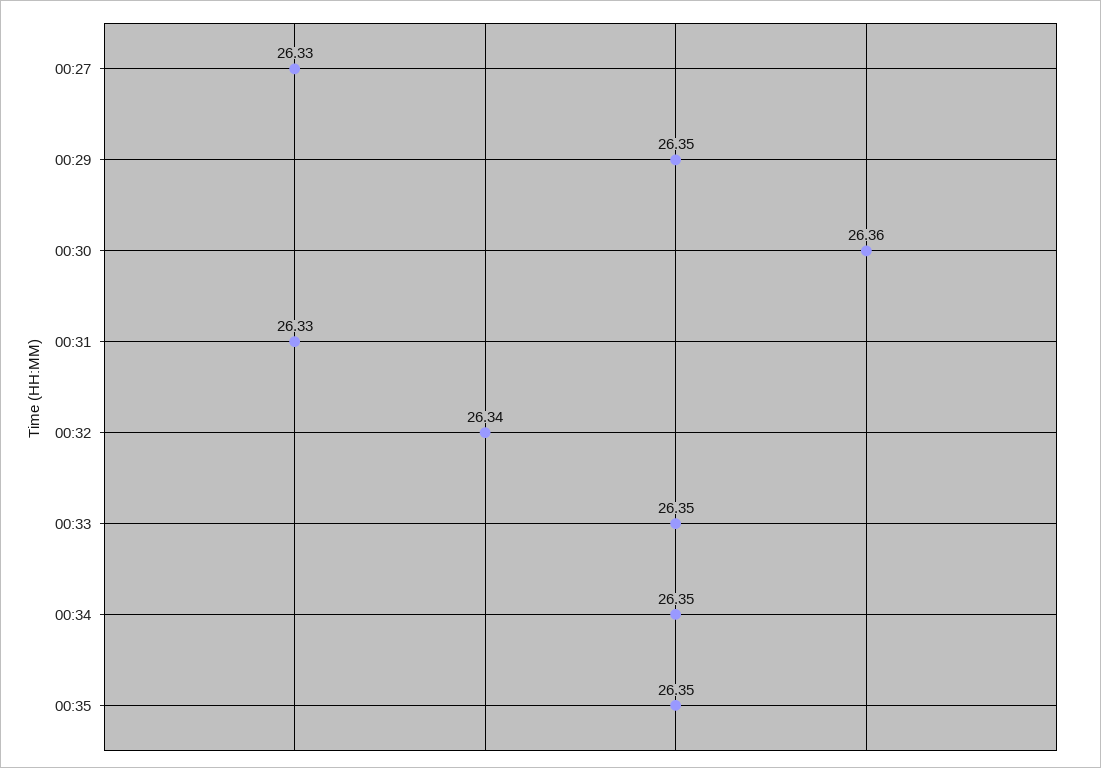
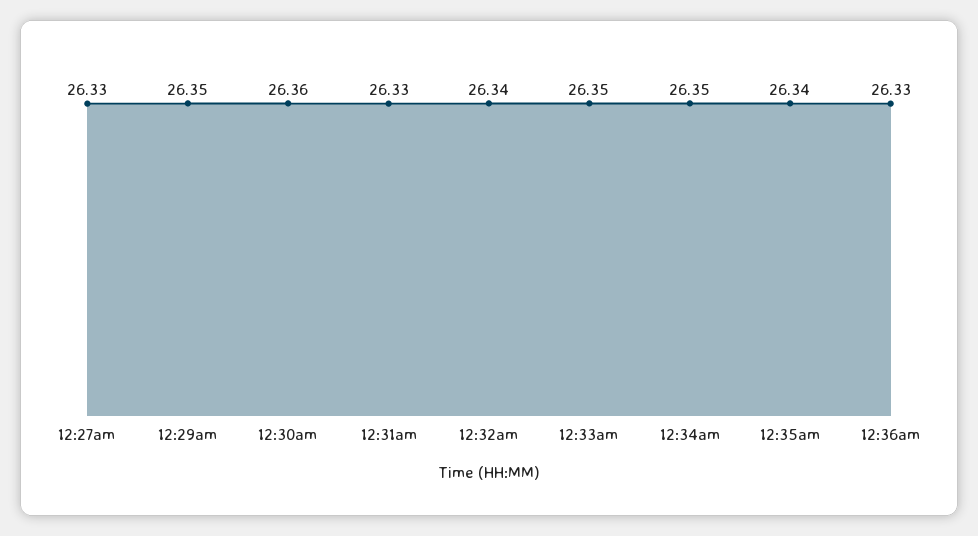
00:35: 26.35 -> 26.34
12:36am: none -> 26.33

